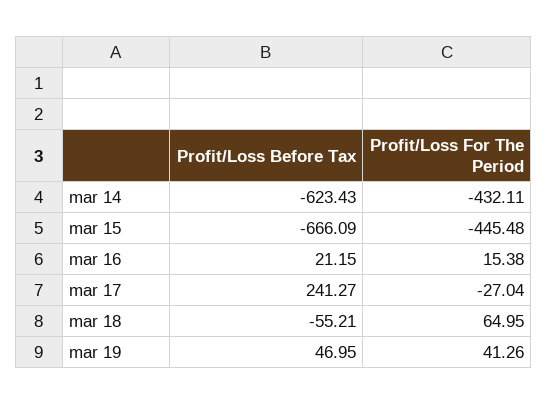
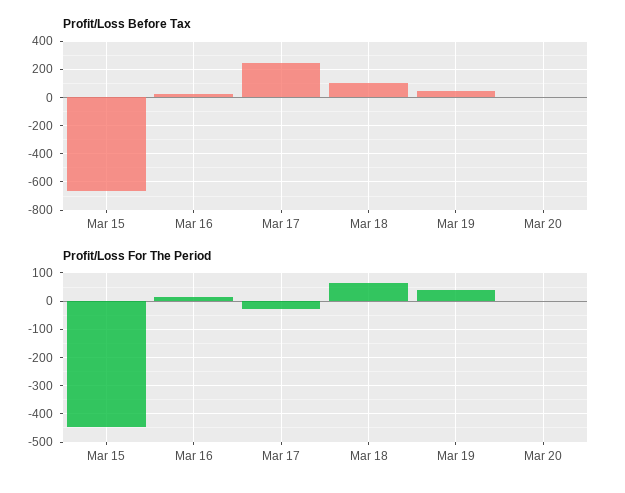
Profit/Loss Before Tax, mar 14: -623.43 -> none
Profit/Loss For The Period, mar 14: -432.11 -> none
Profit/Loss Before Tax, mar 18: -55.21 -> 100
Profit/Loss Before Tax, Mar 20: none -> 0
Profit/Loss For The Period, Mar 20: none -> 0

